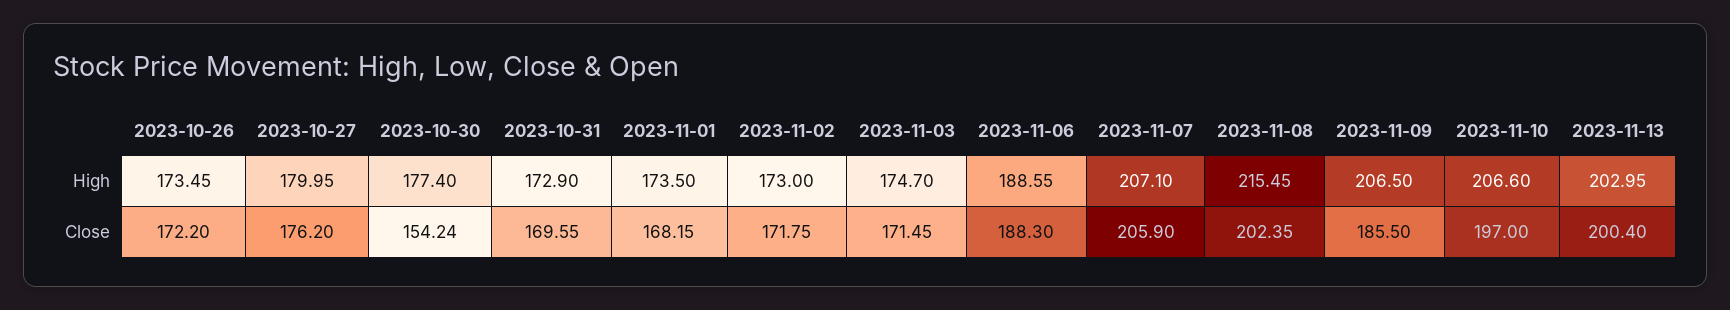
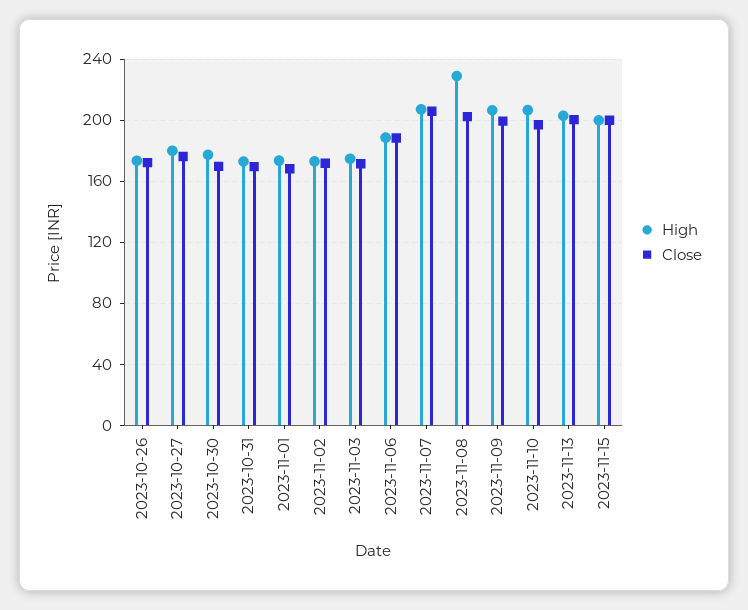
High, 2023-11-08: 215.45 -> 230
Close, 2023-10-30: 154.24 -> 170
Close, 2023-11-09: 185.5 -> 200
High, 2023-11-15: none -> 200
Close, 2023-11-15: none -> 200

